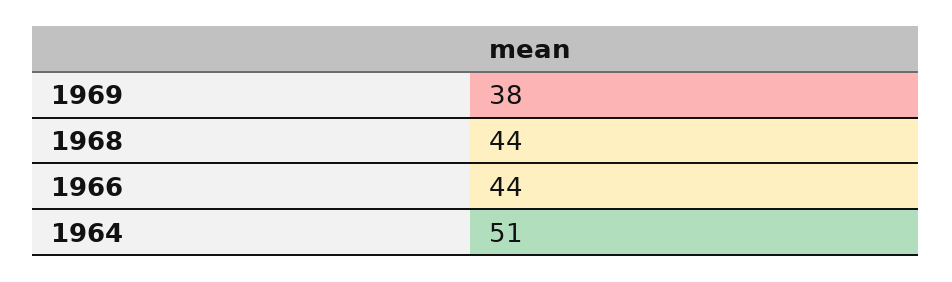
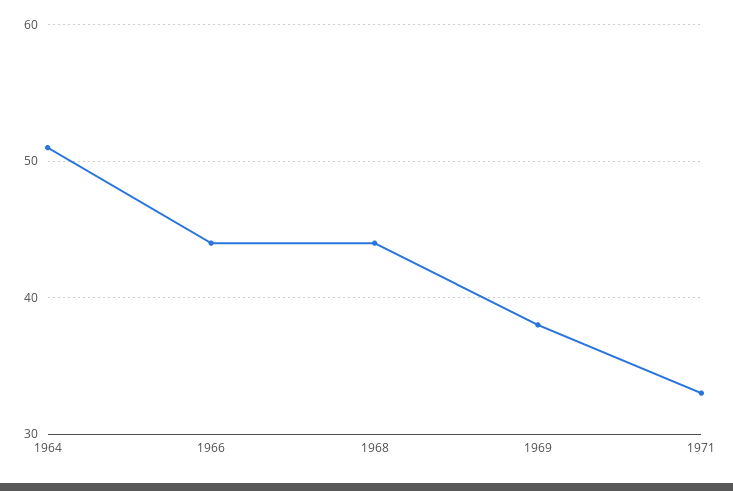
1971: none -> 33

